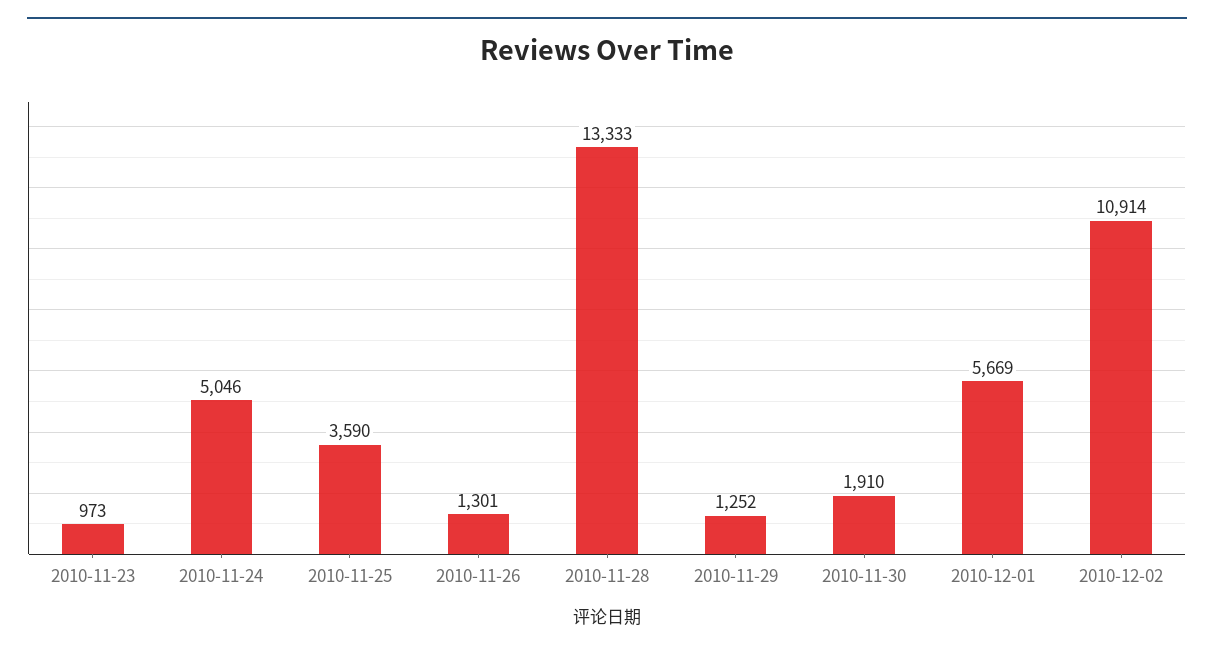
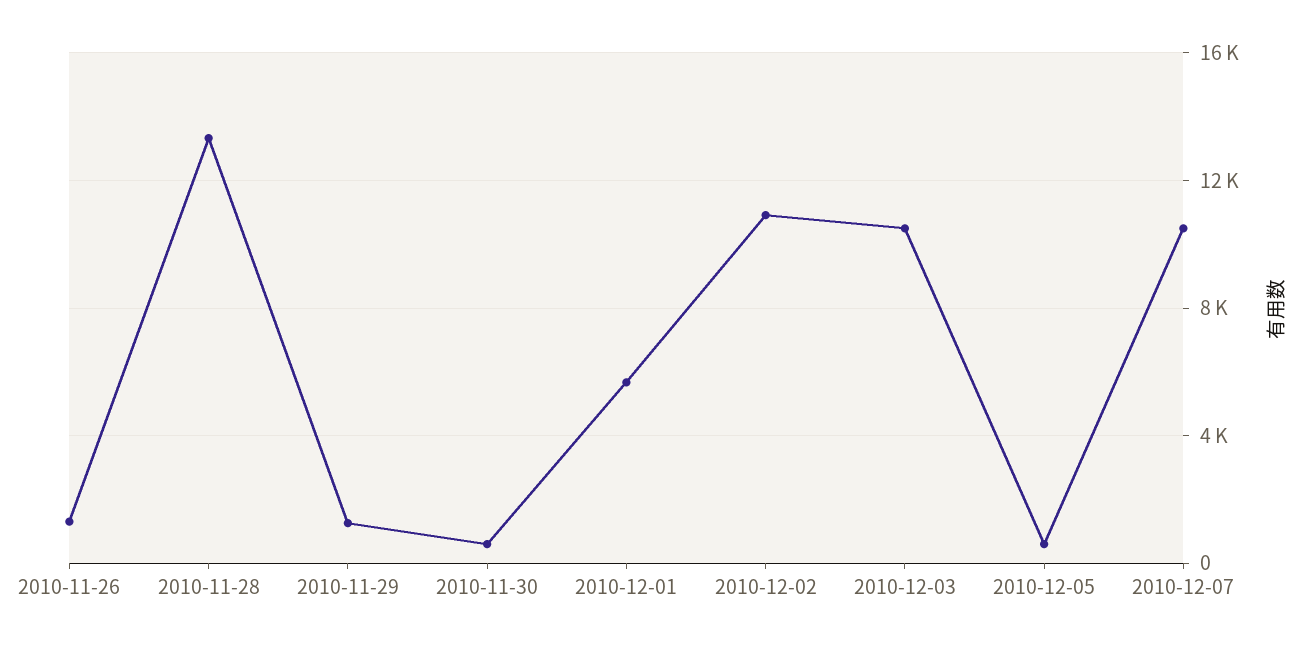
2010-11-23: 973 -> none
2010-11-24: 5046 -> none
2010-11-25: 3590 -> none
2010-11-30: 1910 -> 500
2010-12-03: none -> 10500
2010-12-05: none -> 500
2010-12-07: none -> 10500

